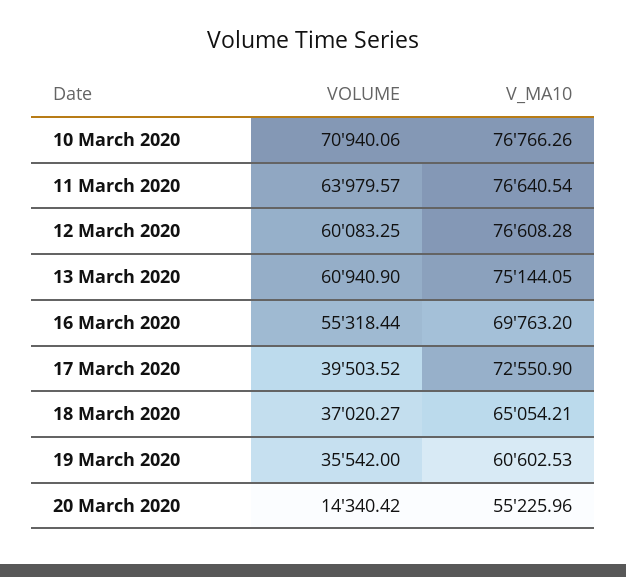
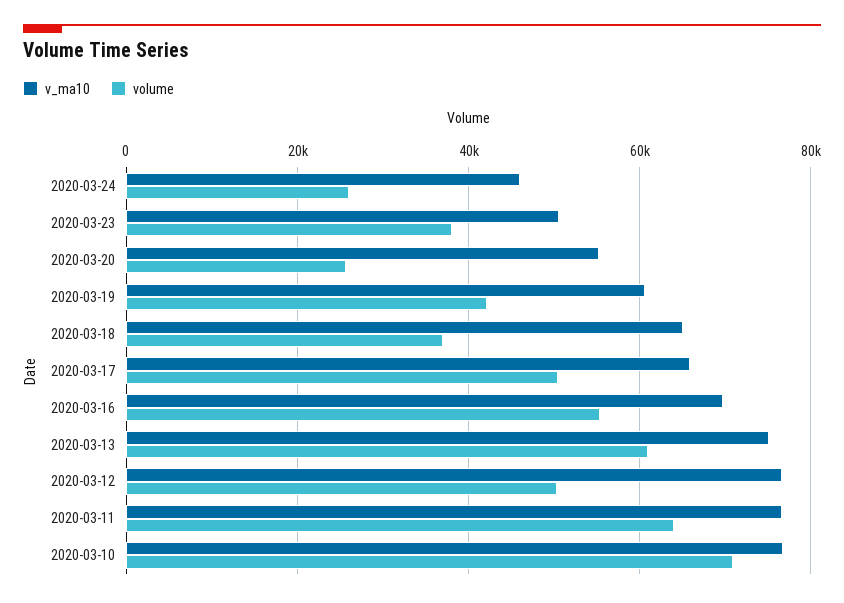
VOLUME, 12 March 2020: 60083.25 -> 50000
VOLUME, 17 March 2020: 39503.52 -> 50000
V_MA10, 17 March 2020: 72550.9 -> 66000
VOLUME, 19 March 2020: 35542 -> 42000
VOLUME, 20 March 2020: 14340.42 -> 26000
V_MA10, 2020-03-24: none -> 46000
VOLUME, 2020-03-24: none -> 26000
V_MA10, 2020-03-23: none -> 50000
VOLUME, 2020-03-23: none -> 38000

